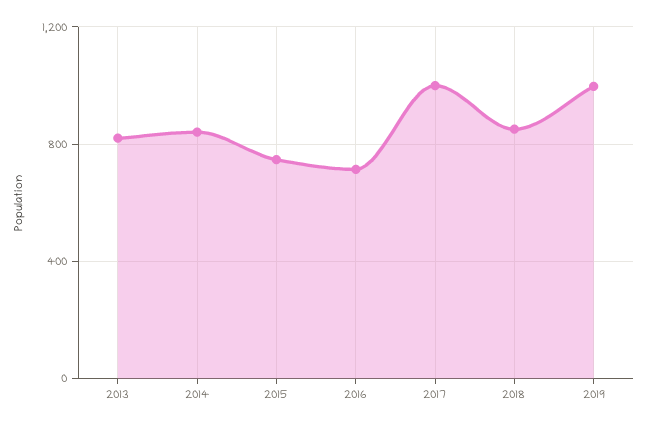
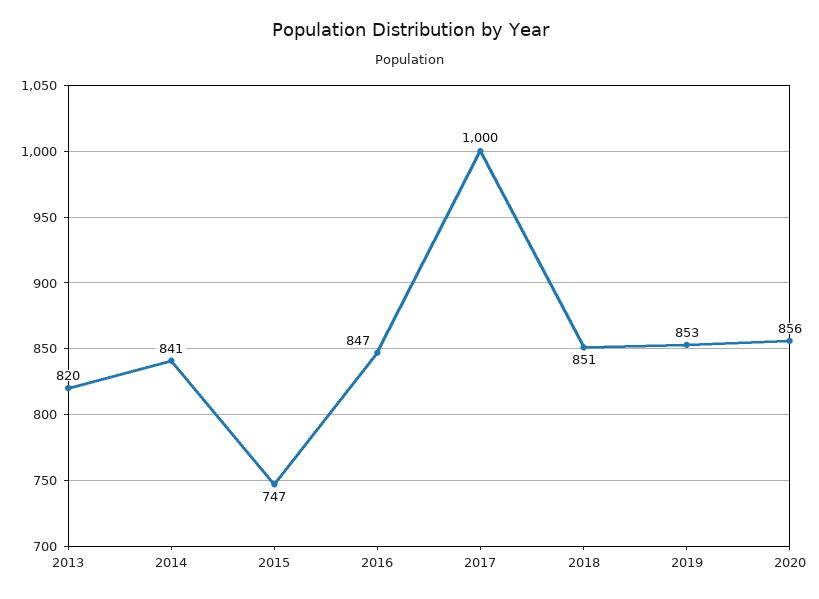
2016: 700 -> 847
2019: 1000 -> 853
2020: none -> 856

